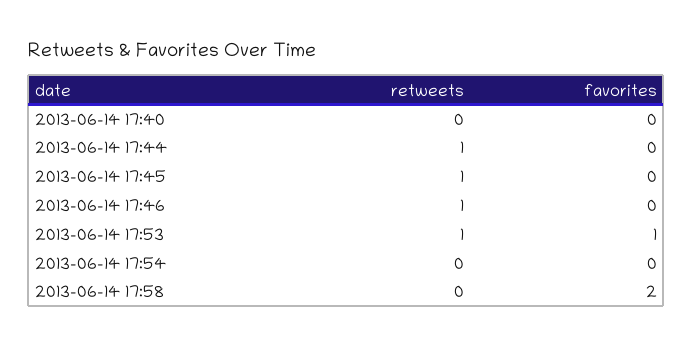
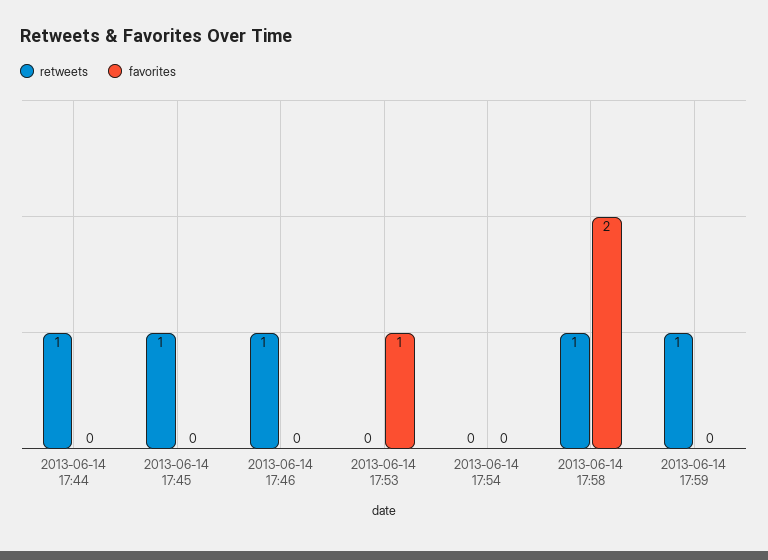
retweets, 2013-06-14 17:40: 0 -> none
favorites, 2013-06-14 17:40: 0 -> none
retweets, 2013-06-14 17:53: 1 -> 0
retweets, 2013-06-14 17:58: 0 -> 1
retweets, 2013-06-14 17:59: none -> 1
favorites, 2013-06-14 17:59: none -> 0

